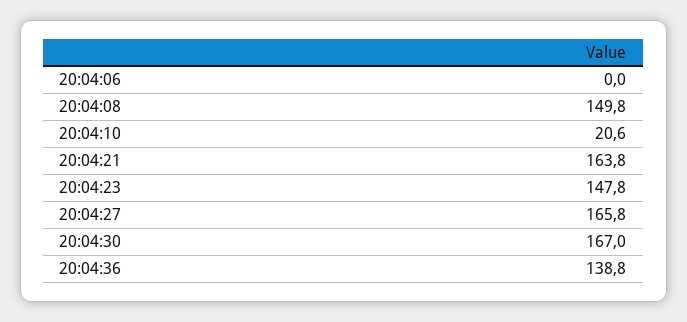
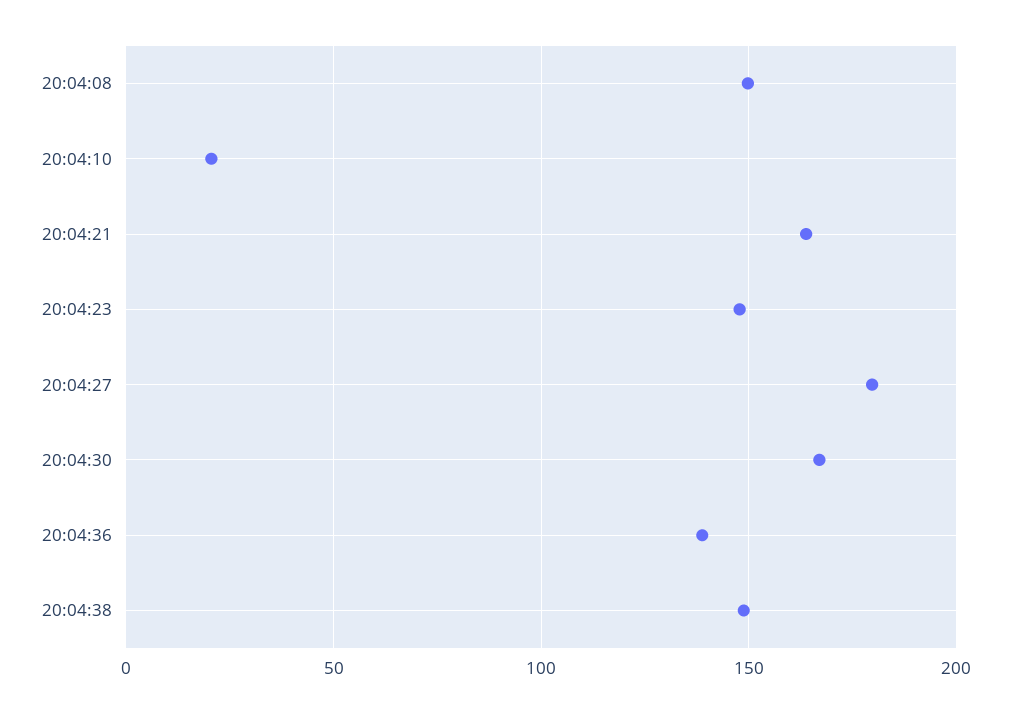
20:04:06: 0 -> none
20:04:27: 165.8 -> 180
20:04:38: none -> 150

